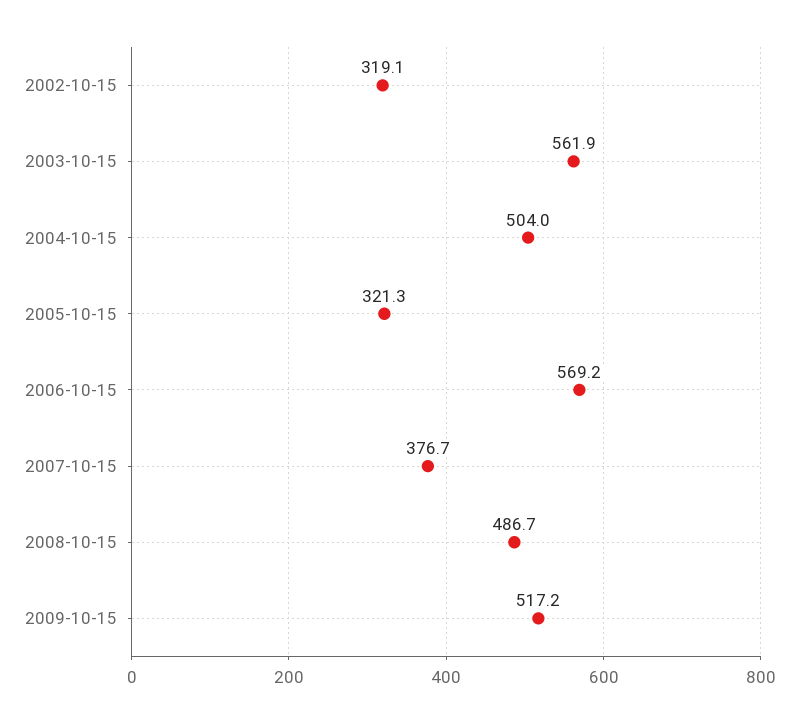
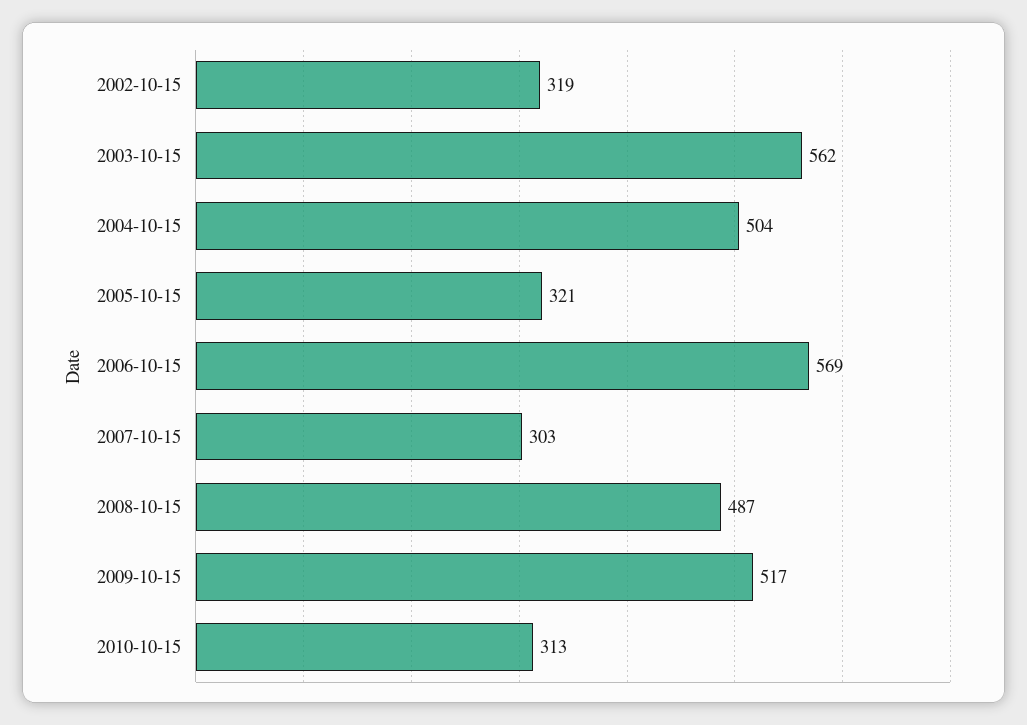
2007-10-15: 376.7 -> 303
2010-10-15: none -> 313

